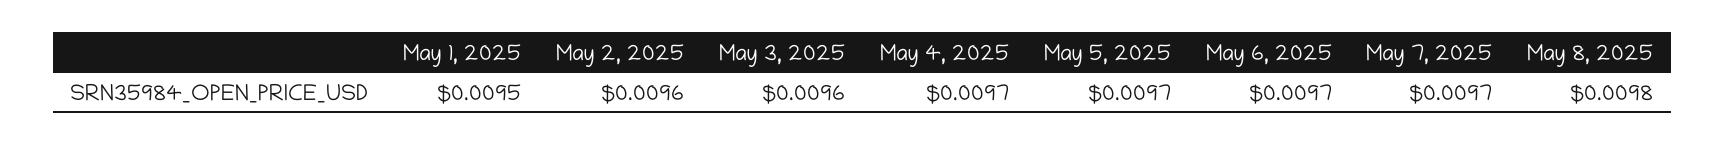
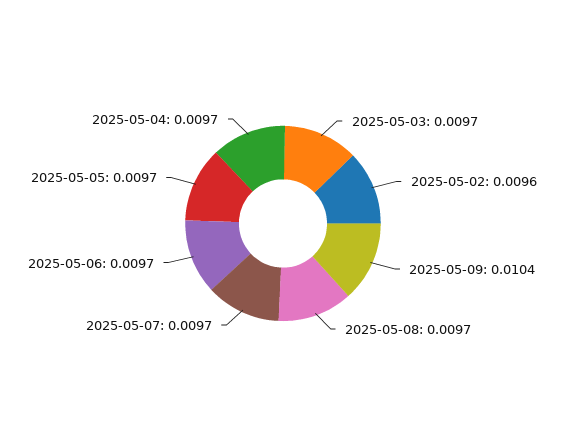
May 1, 2025: 0.0095 -> none
May 3, 2025: 0.0096 -> 0.0097
May 8, 2025: 0.0098 -> 0.0097
2025-05-09: none -> 0.0104

